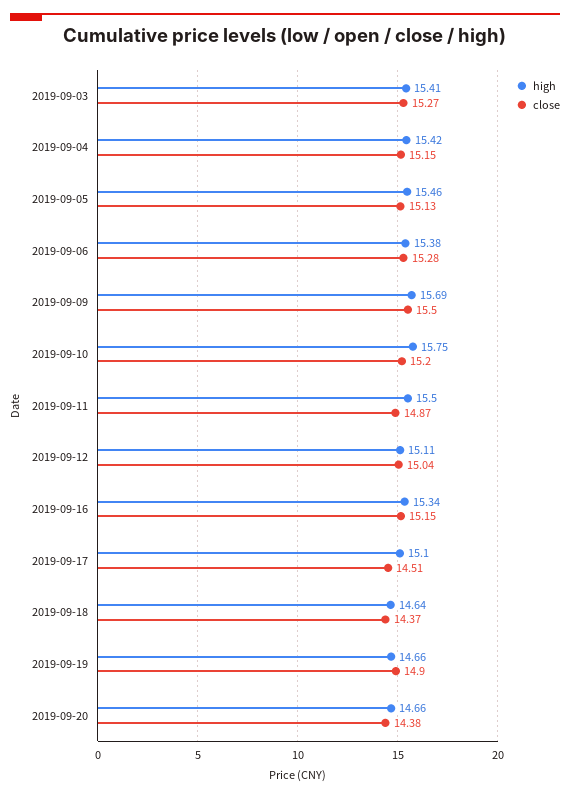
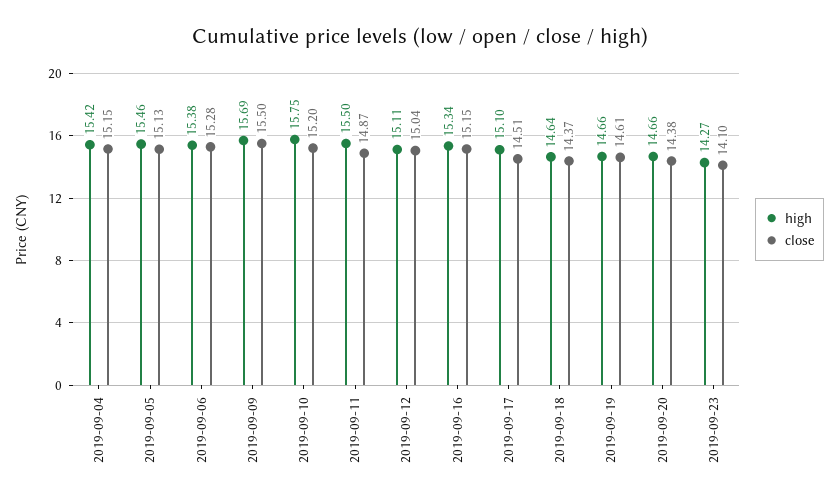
high, 2019-09-03: 15.41 -> none
close, 2019-09-03: 15.27 -> none
close, 2019-09-19: 14.9 -> 14.61
high, 2019-09-23: none -> 14.27
close, 2019-09-23: none -> 14.1

